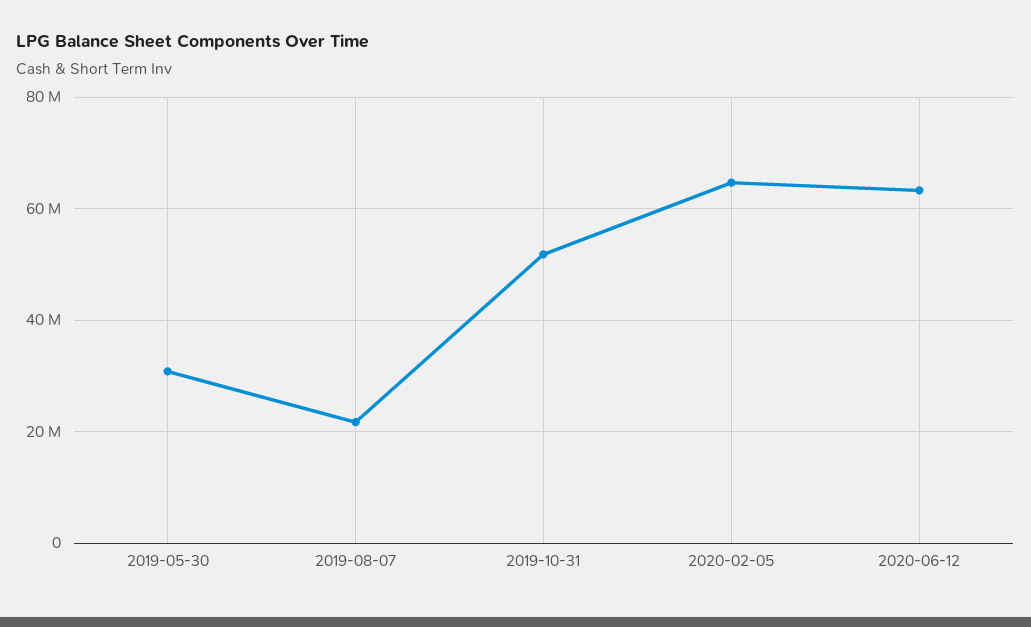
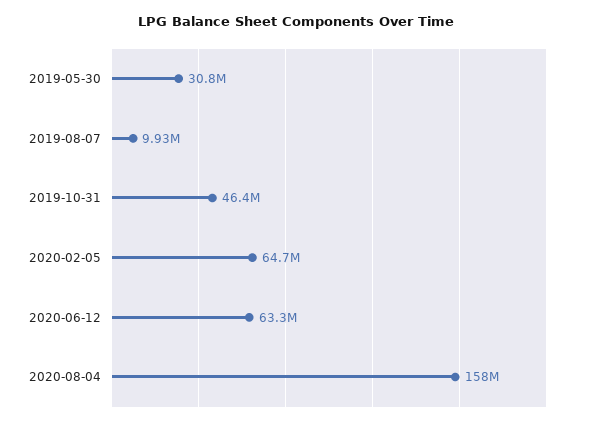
2019-08-07: 22000000 -> 9930000
2019-10-31: 52000000 -> 46400000
2020-08-04: none -> 158000000

